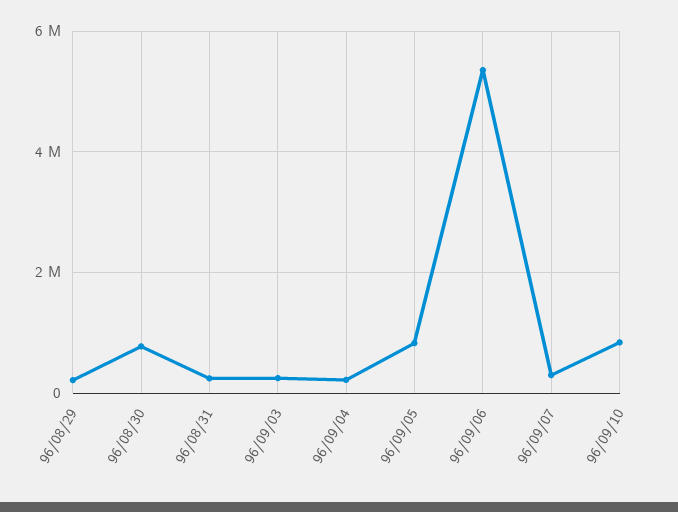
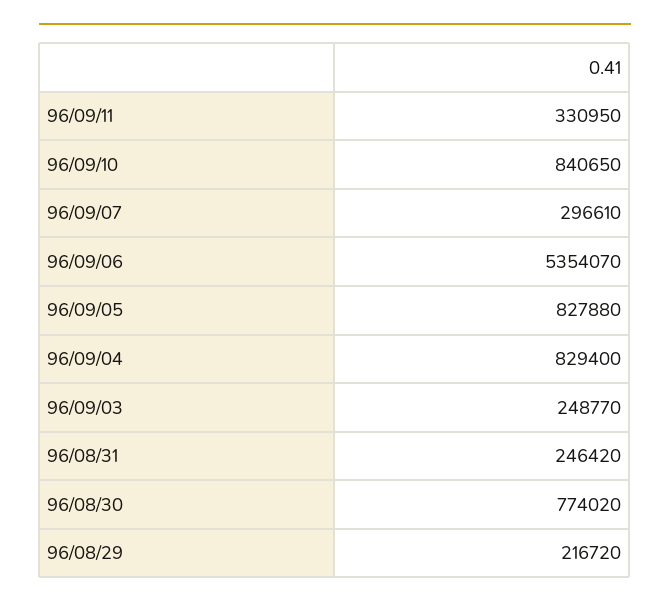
96/09/04: 200000 -> 829400
96/09/11: none -> 330950

